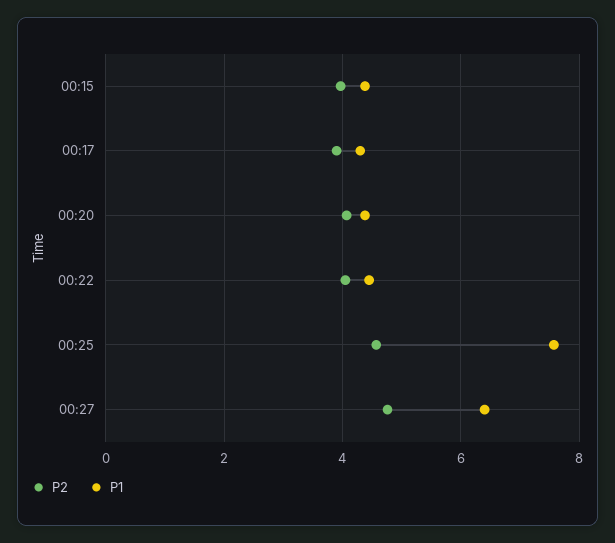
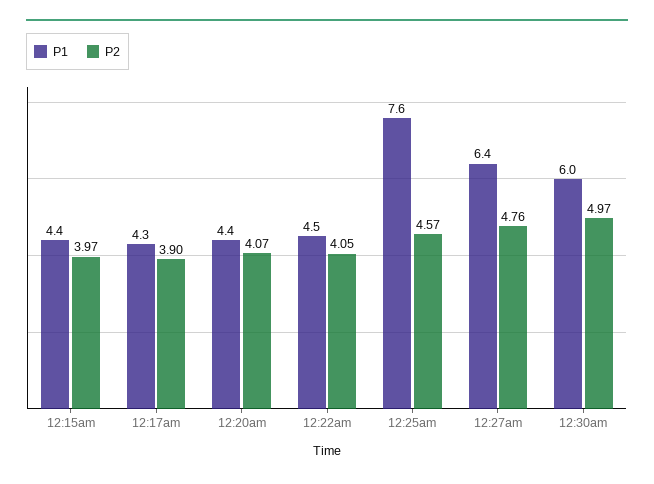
P1, 12:30am: none -> 6
P2, 12:30am: none -> 4.97

